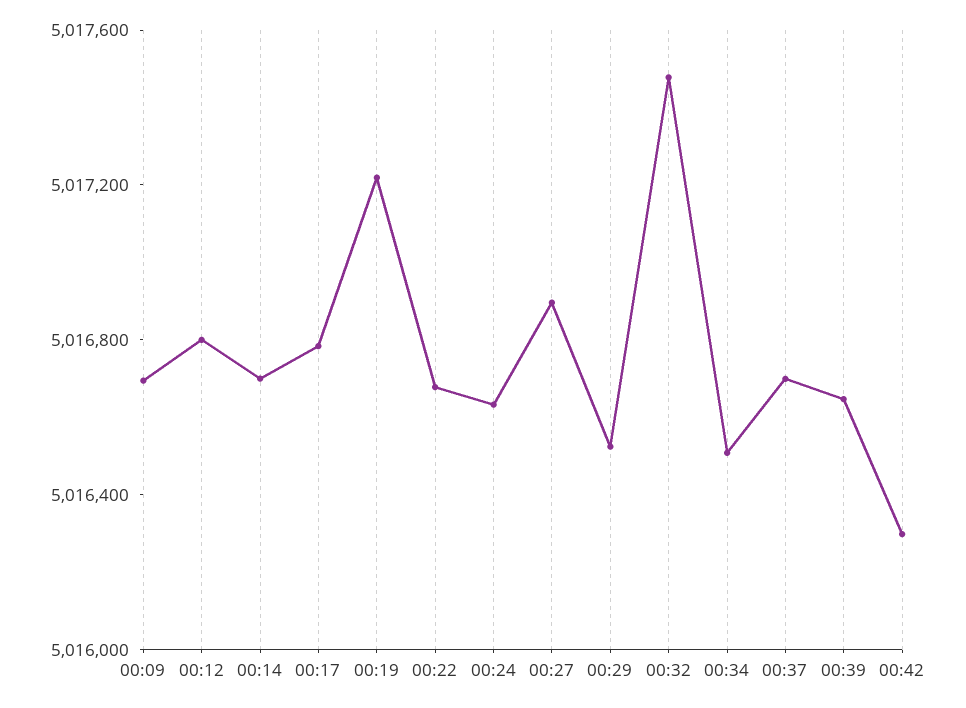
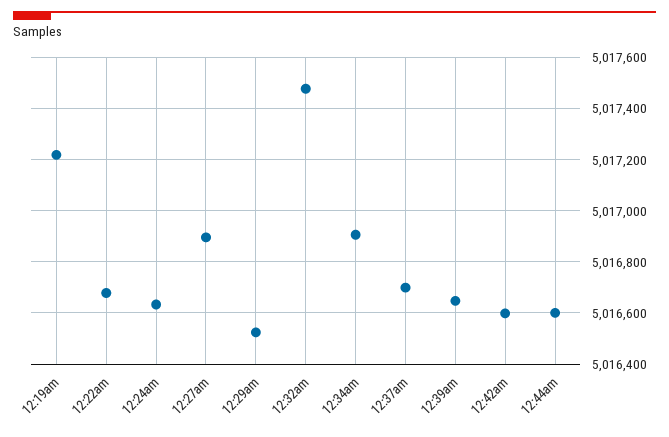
00:09: 5016700 -> none
00:12: 5016800 -> none
00:14: 5016700 -> none
00:17: 5016800 -> none
00:34: 5016500 -> 5016900
00:42: 5016300 -> 5016600
12:44am: none -> 5016600

